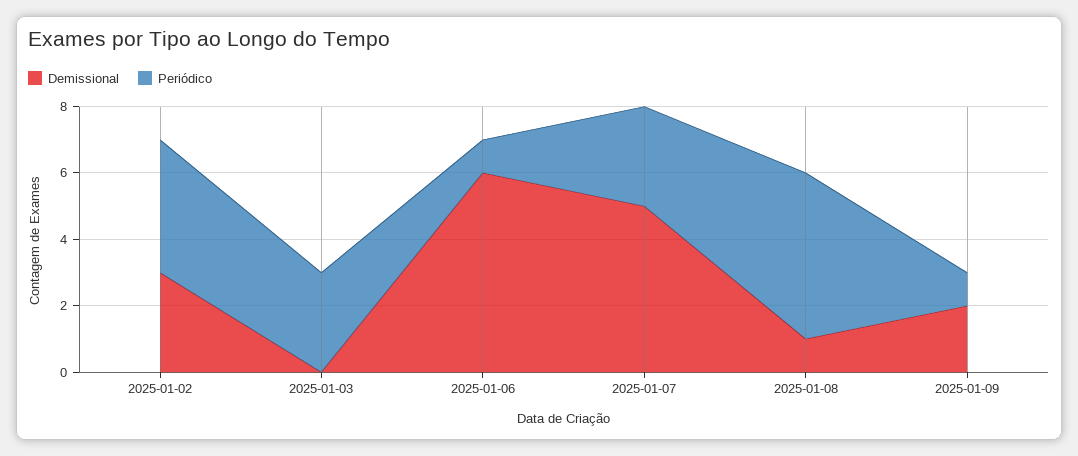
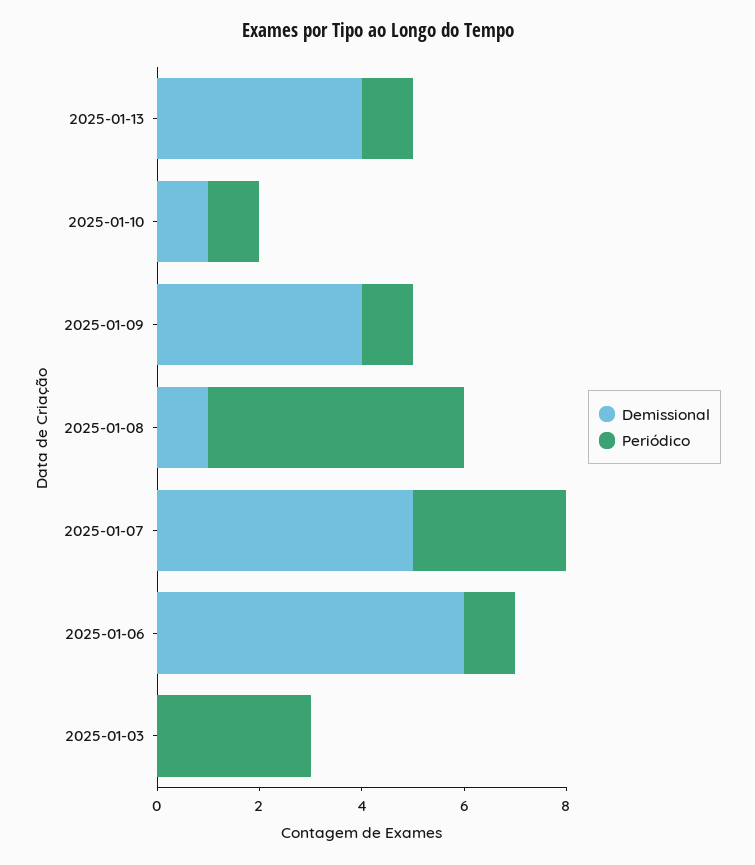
Demissional, 2025-01-02: 3 -> none
Periódico, 2025-01-02: 4 -> none
Demissional, 2025-01-09: 2 -> 4
Demissional, 2025-01-13: none -> 4
Periódico, 2025-01-13: none -> 1
Demissional, 2025-01-10: none -> 1
Periódico, 2025-01-10: none -> 1

